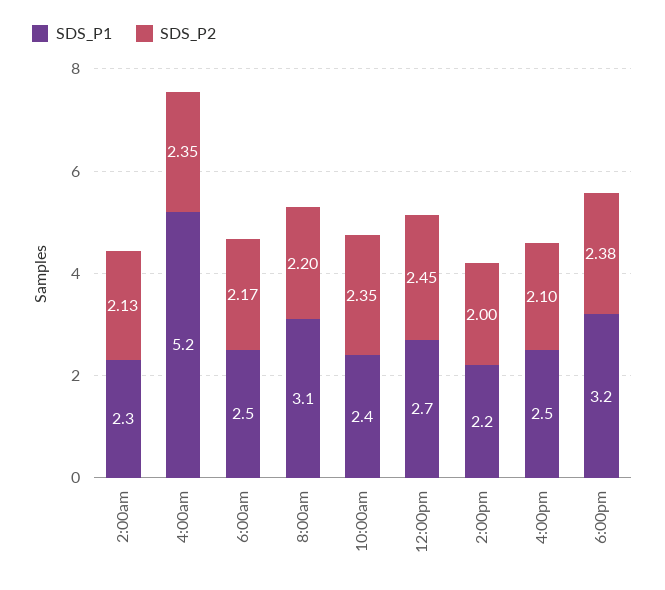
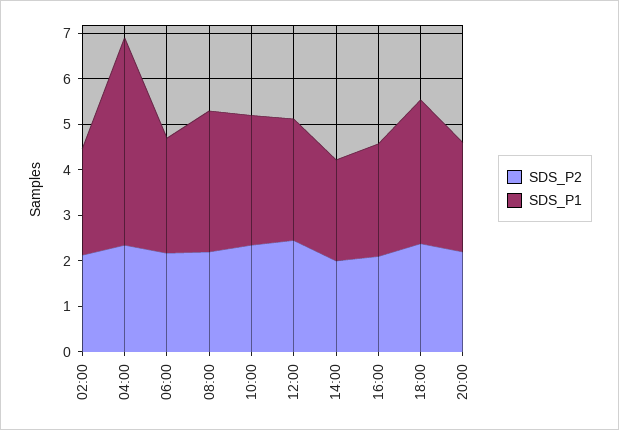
SDS_P1, 4:00am: 5.2 -> 4.6
SDS_P1, 10:00am: 2.4 -> 2.8
SDS_P2, 20:00: none -> 2.2
SDS_P1, 20:00: none -> 2.4

